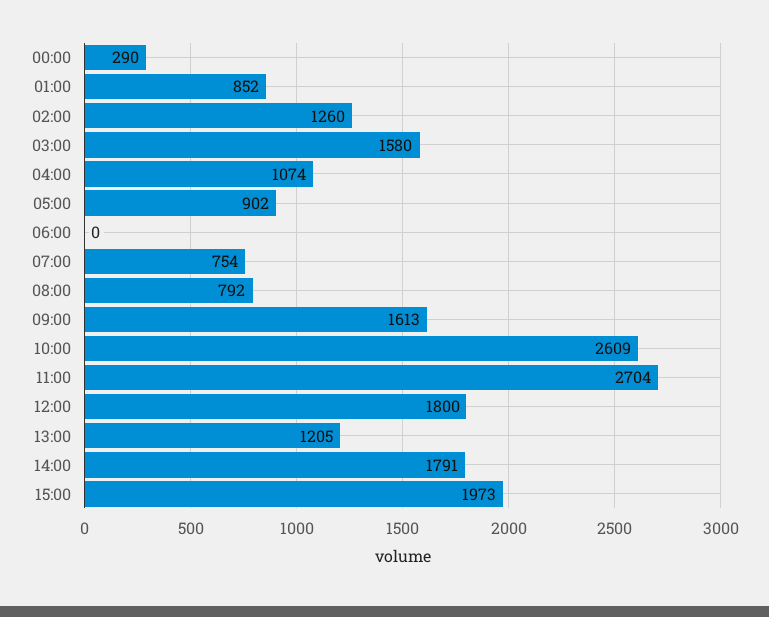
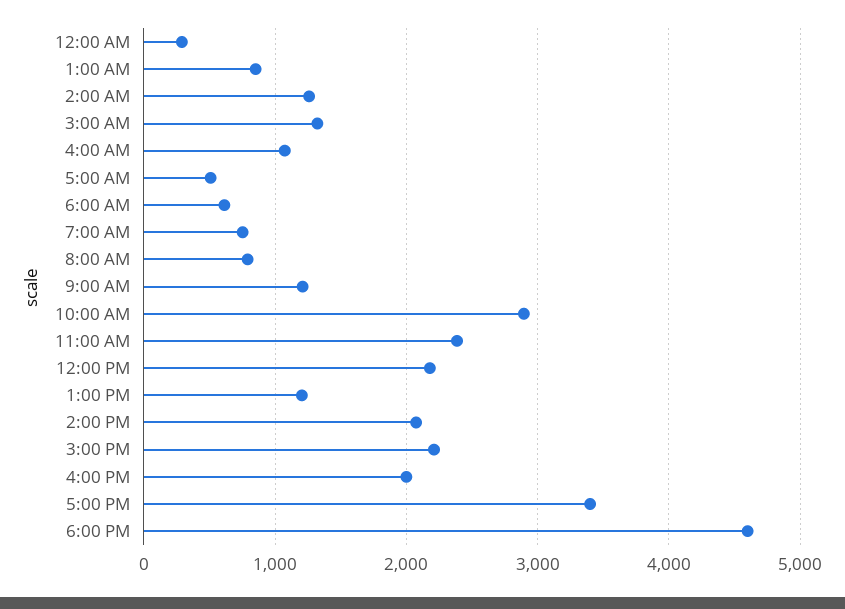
03:00: 1580 -> 1300
05:00: 902 -> 500
06:00: 0 -> 600
09:00: 1613 -> 1200
10:00: 2609 -> 2900
11:00: 2704 -> 2400
12:00: 1800 -> 2200
14:00: 1791 -> 2100
15:00: 1973 -> 2200
4:00 PM: none -> 2000
5:00 PM: none -> 3400
6:00 PM: none -> 4600

